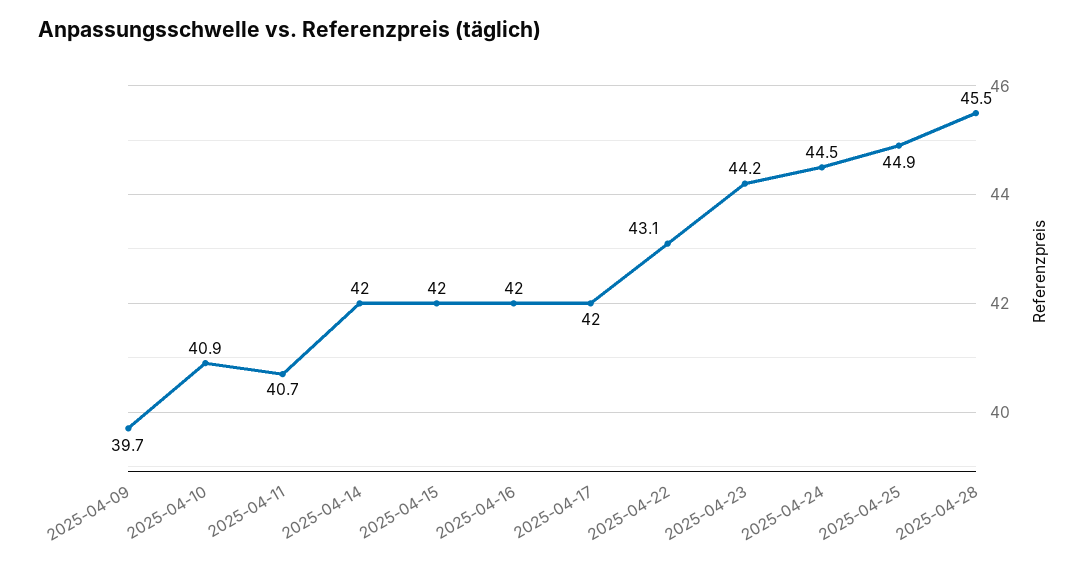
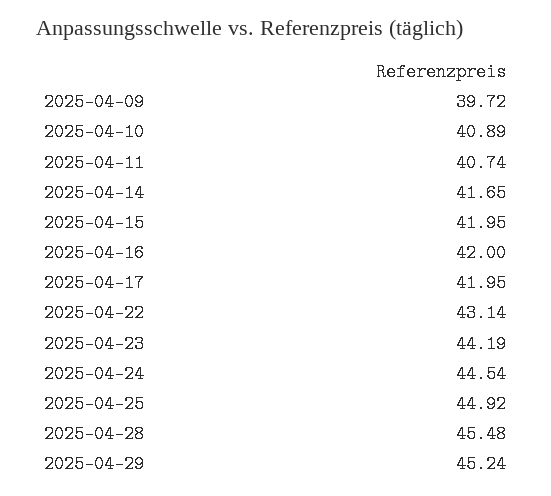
2025-04-14: 42 -> 41.65
2025-04-29: none -> 45.24

